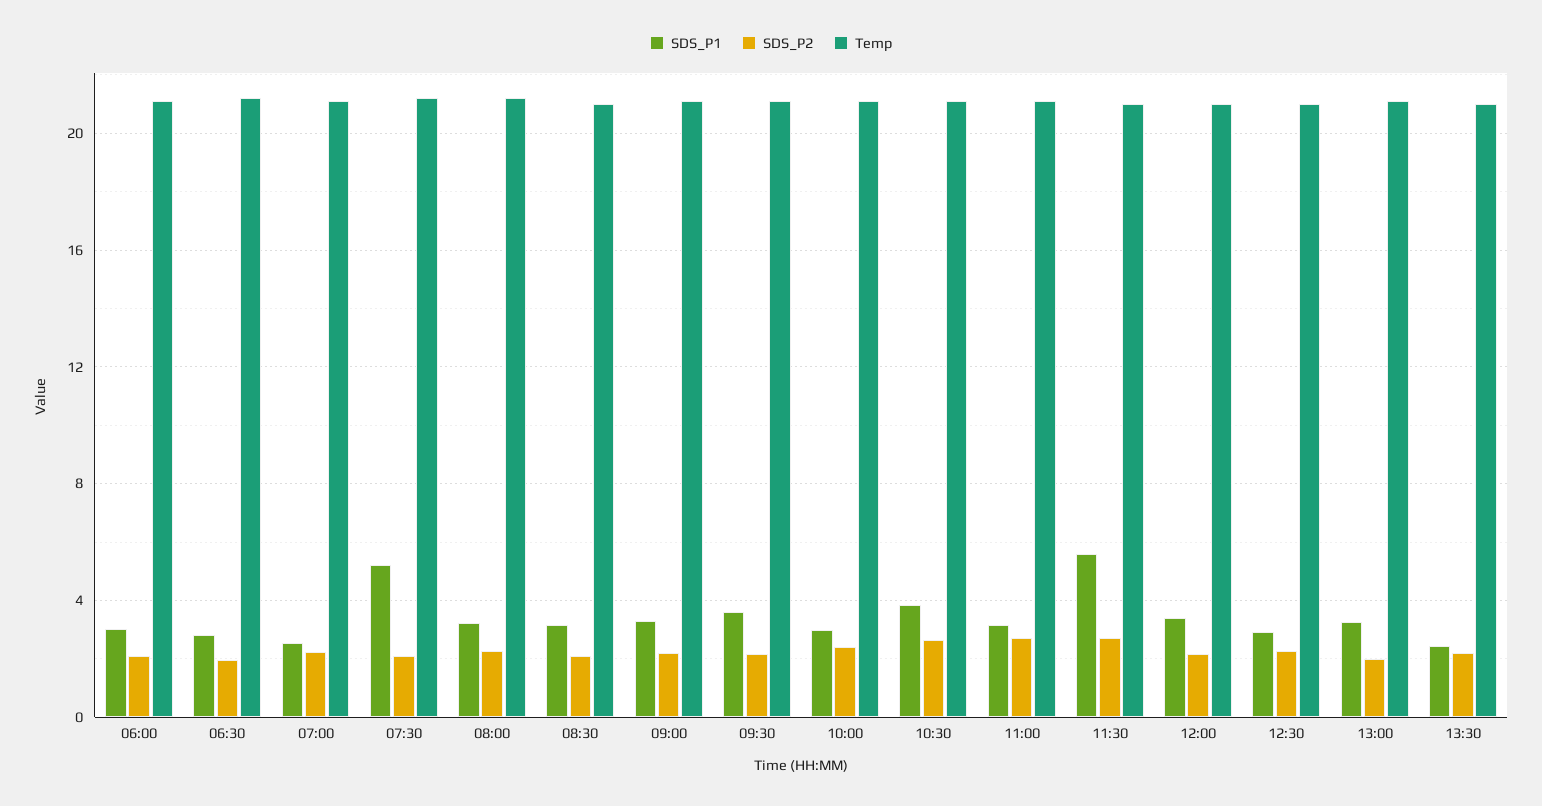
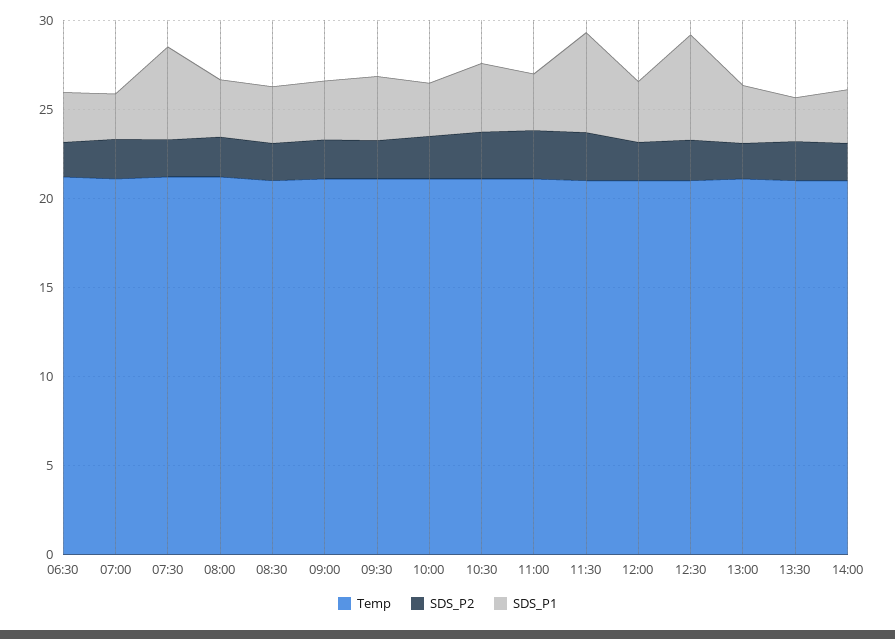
SDS_P1, 06:00: 3 -> none
SDS_P2, 06:00: 2 -> none
Temp, 06:00: 21 -> none
SDS_P1, 12:30: 3 -> 6
Temp, 14:00: none -> 21
SDS_P2, 14:00: none -> 2
SDS_P1, 14:00: none -> 3

